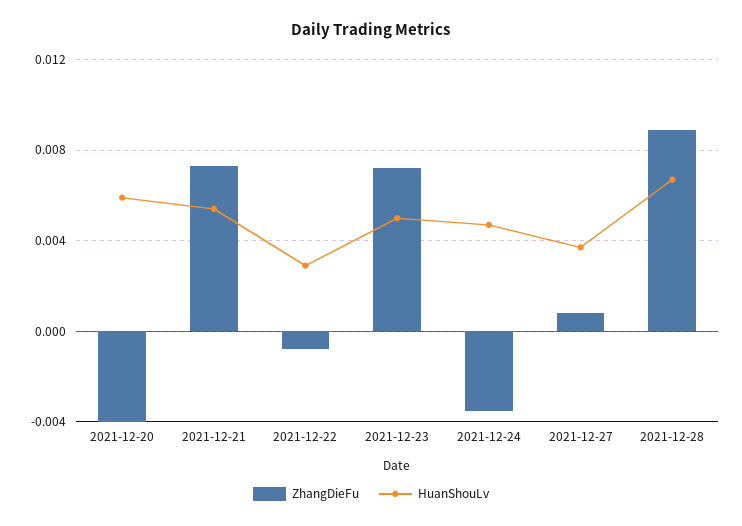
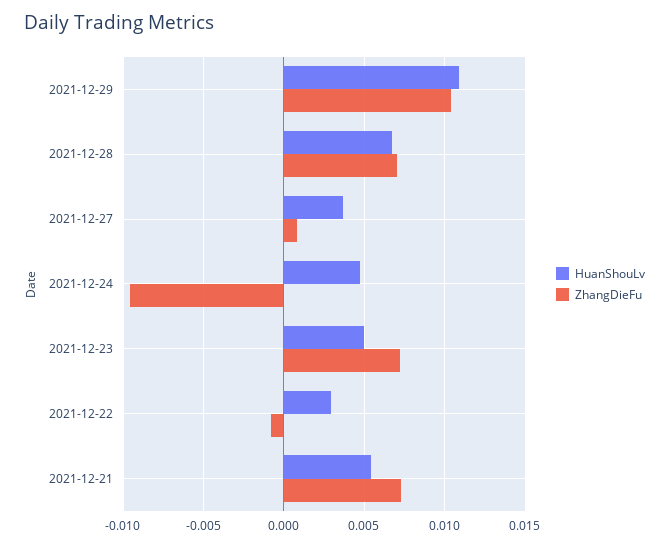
ZhangDieFu, 2021-12-20: -0.004 -> none
HuanShouLv, 2021-12-20: 0.006 -> none
ZhangDieFu, 2021-12-24: -0.0035 -> -0.0095
ZhangDieFu, 2021-12-28: 0.009 -> 0.007
HuanShouLv, 2021-12-29: none -> 0.011
ZhangDieFu, 2021-12-29: none -> 0.0105

